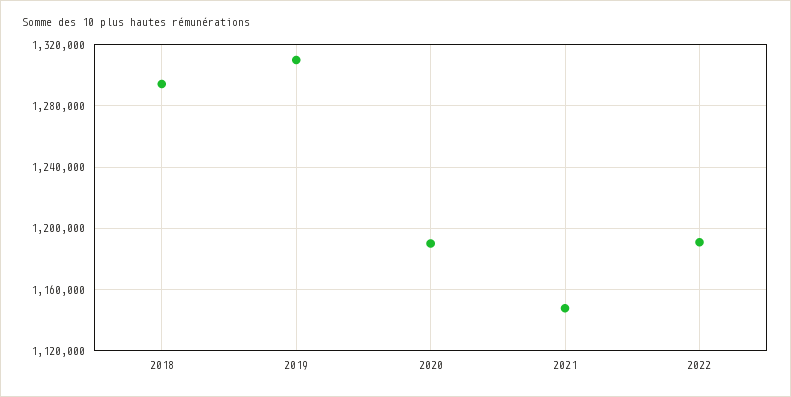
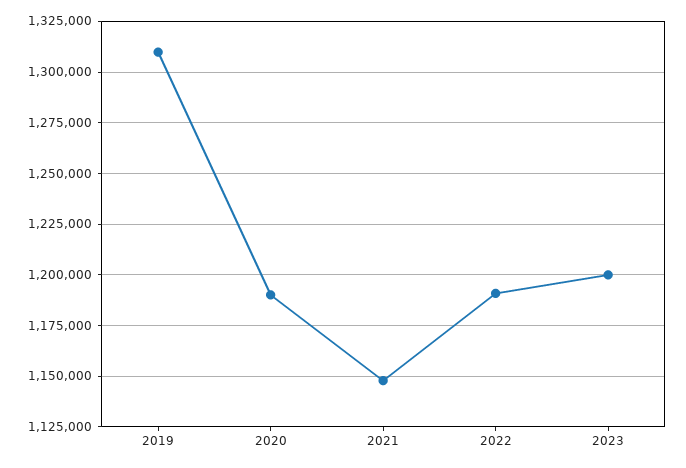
2018: 1295000 -> none
2023: none -> 1200000

